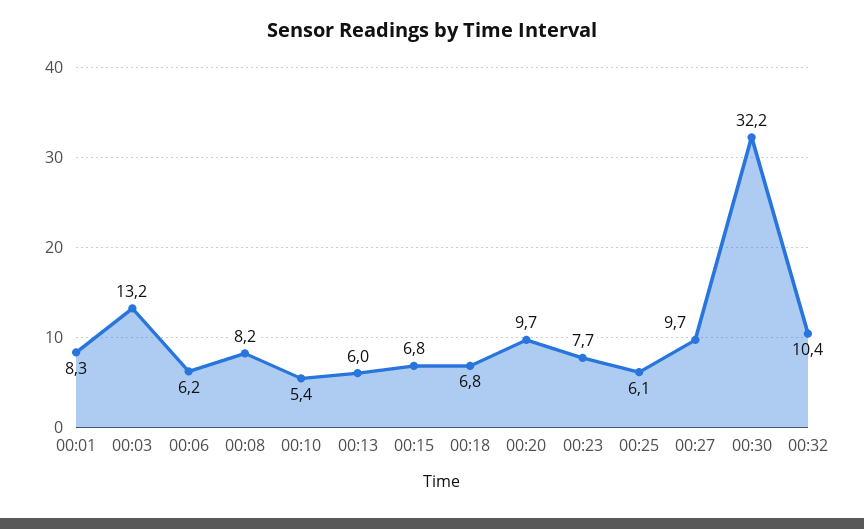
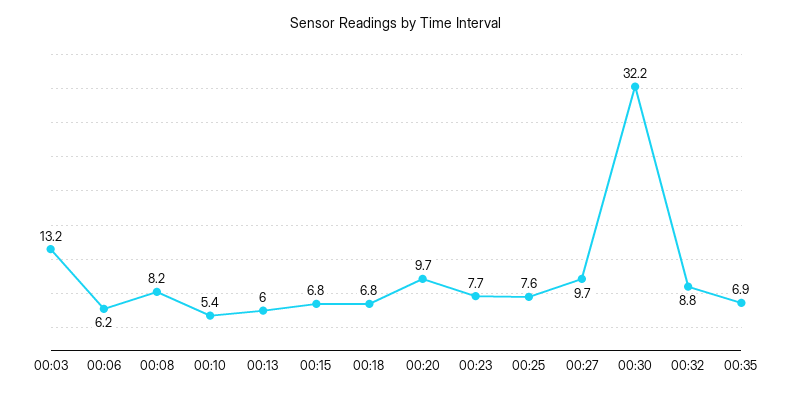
00:01: 8.3 -> none
00:25: 6.1 -> 7.6
00:32: 10.4 -> 8.8
00:35: none -> 6.9

